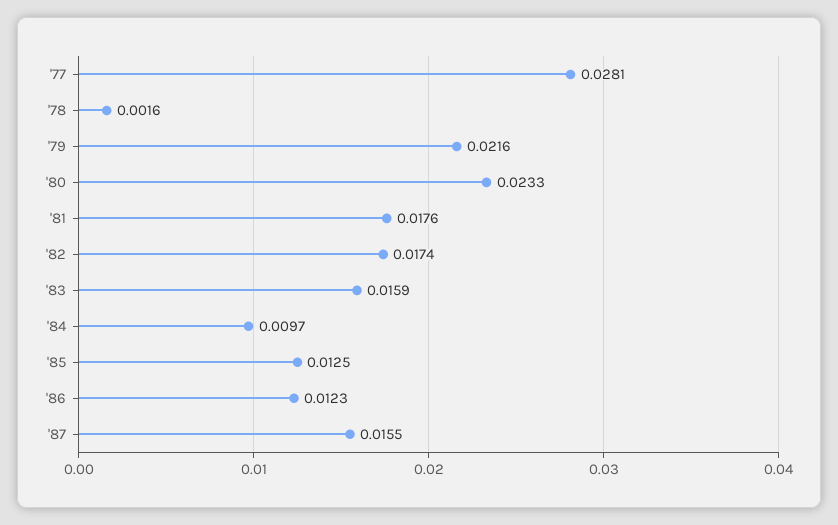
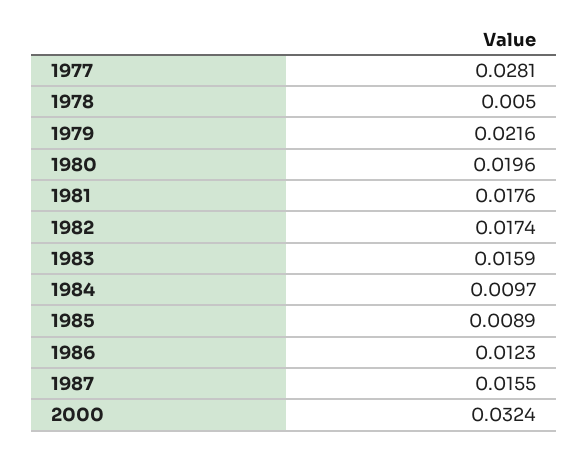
'78: 0.0016 -> 0.005
'80: 0.0233 -> 0.0196
'85: 0.0125 -> 0.0089
2000: none -> 0.0324

